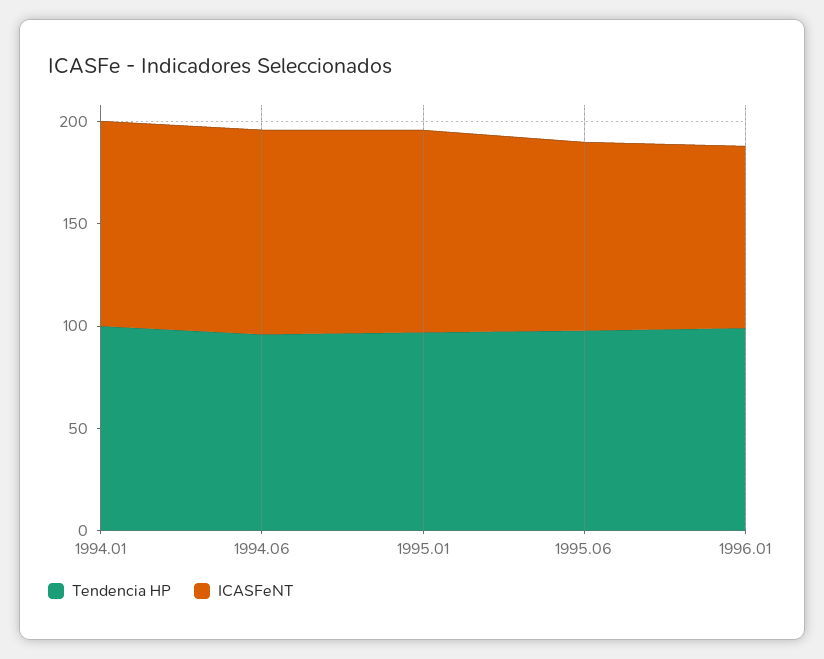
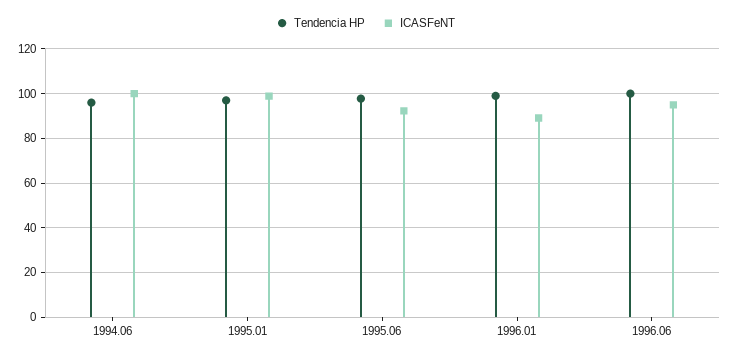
Tendencia HP, 1994.01: 100 -> none
ICASFeNT, 1994.01: 100 -> none
Tendencia HP, 1996.06: none -> 100
ICASFeNT, 1996.06: none -> 95

